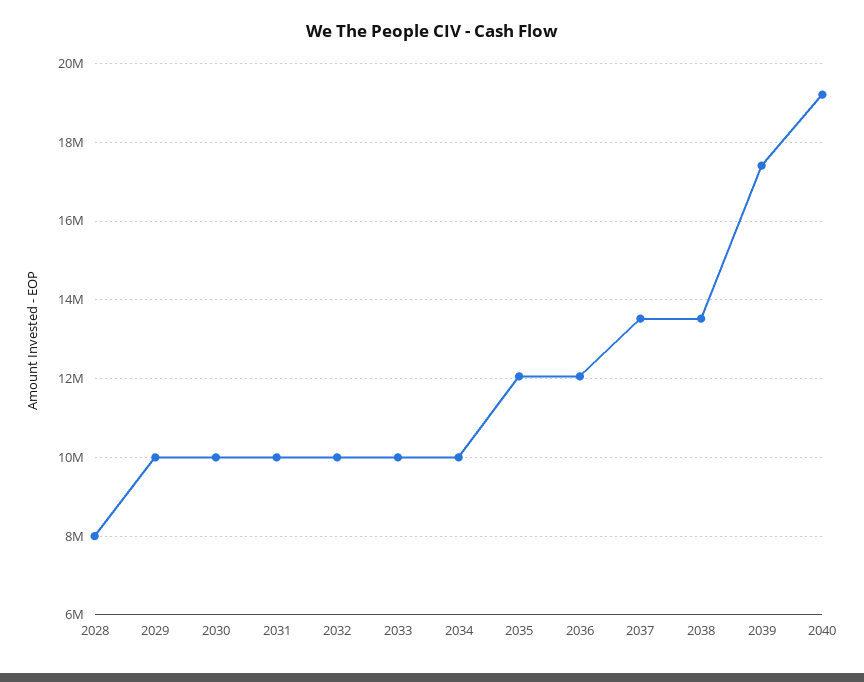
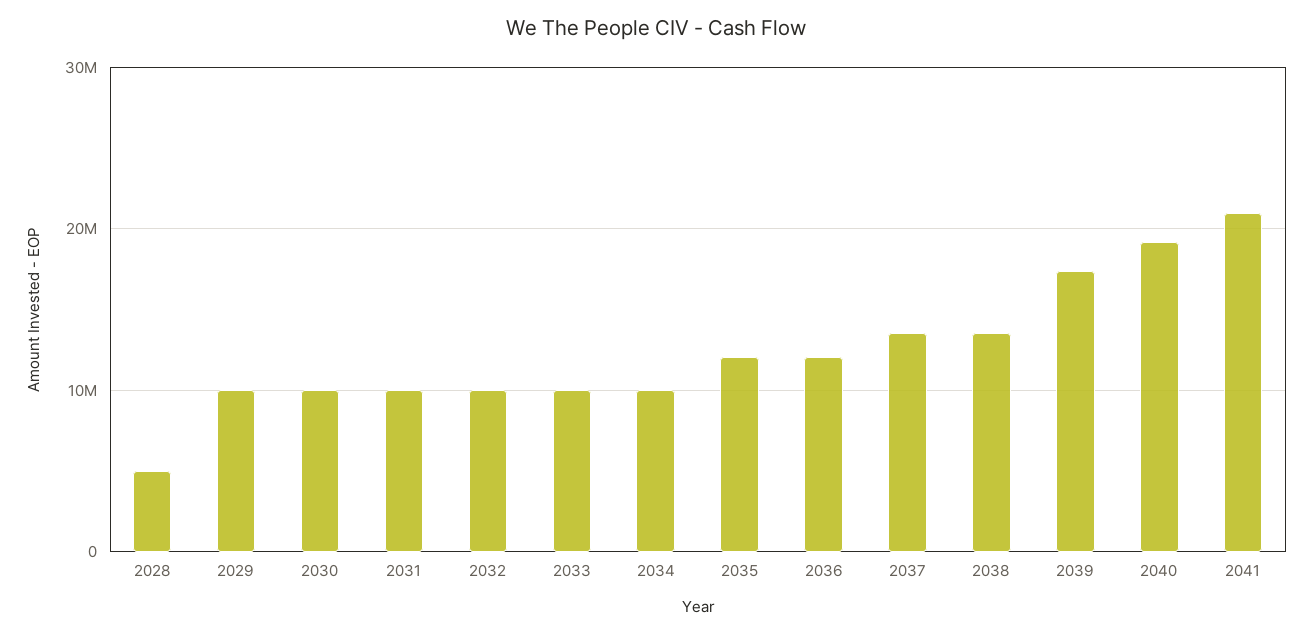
2028: 8000000 -> 5000000
2041: none -> 21000000

